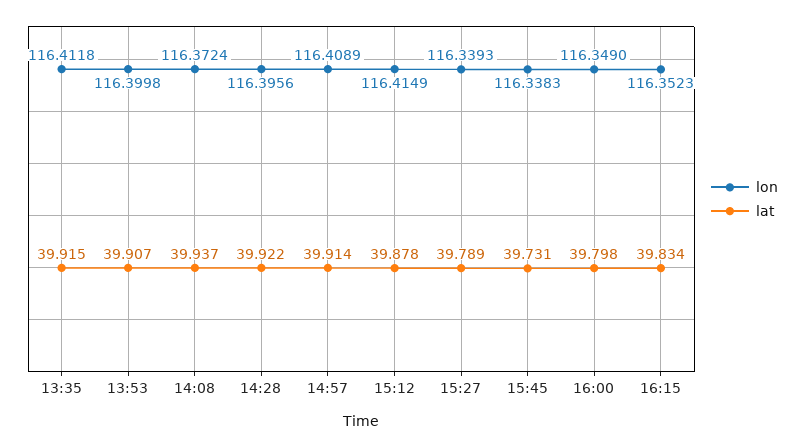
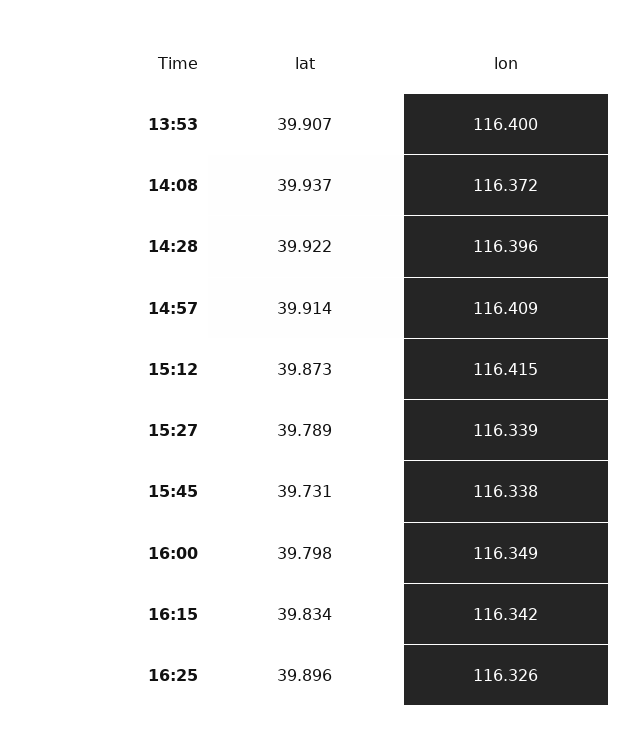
lon, 13:35: 116.4118 -> none
lat, 13:35: 39.915 -> none
lat, 15:12: 39.878 -> 39.873
lon, 16:15: 116.3523 -> 116.342
lat, 16:25: none -> 39.896
lon, 16:25: none -> 116.326

